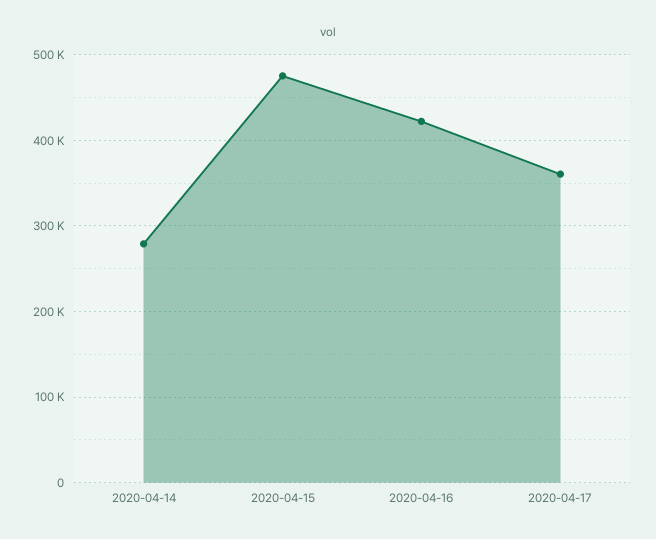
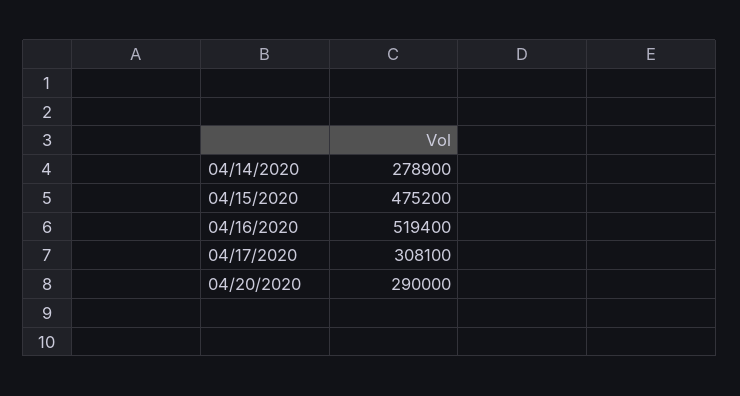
2020-04-16: 420000 -> 519400
2020-04-17: 360000 -> 308100
04/20/2020: none -> 290000

